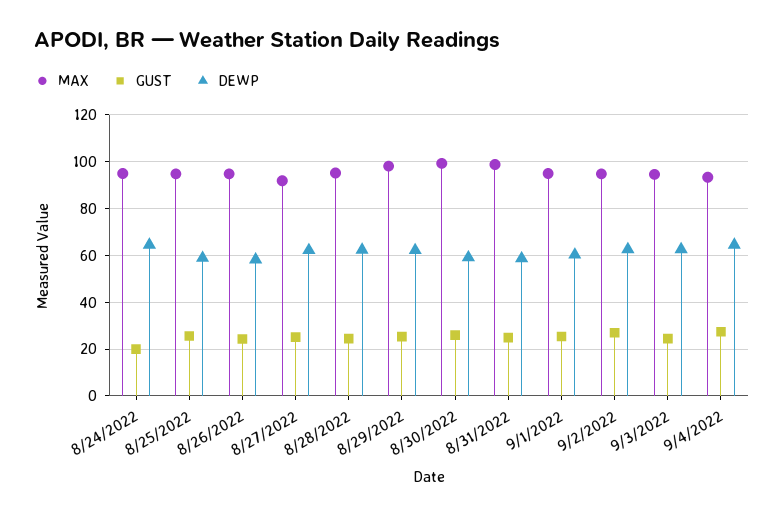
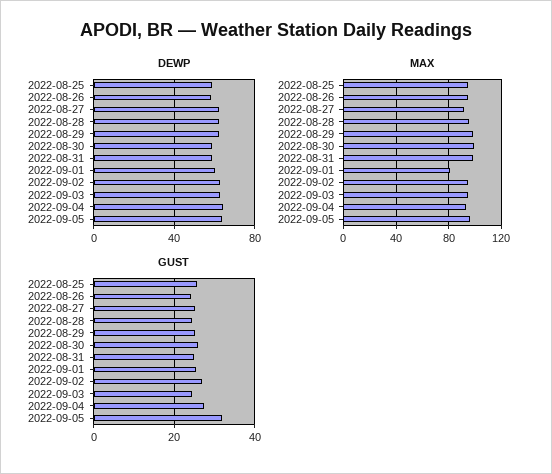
MAX, 8/24/2022: 95 -> none
GUST, 8/24/2022: 20 -> none
DEWP, 8/24/2022: 65 -> none
MAX, 9/1/2022: 95 -> 80
DEWP, 2022-09-05: none -> 65
MAX, 2022-09-05: none -> 95
GUST, 2022-09-05: none -> 32

